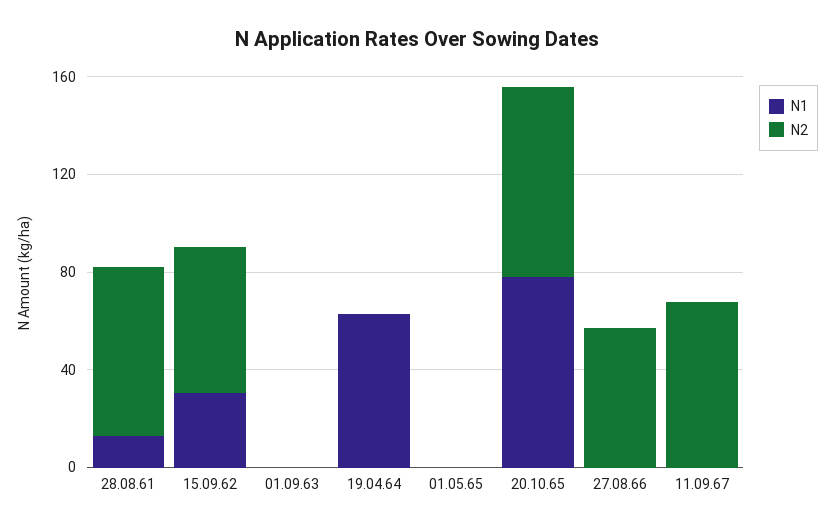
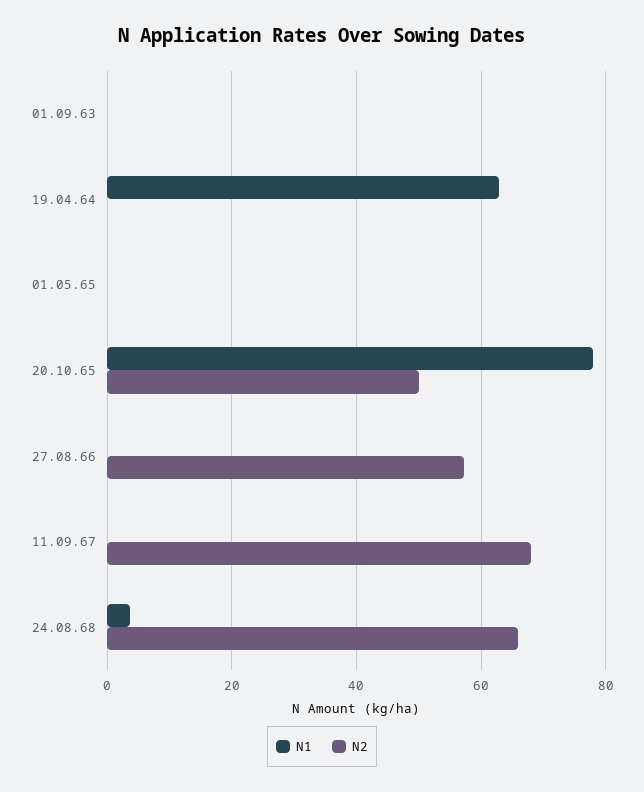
N1, 28.08.61: 10 -> none
N2, 28.08.61: 70 -> none
N1, 15.09.62: 30 -> none
N2, 15.09.62: 60 -> none
N2, 20.10.65: 80 -> 50
N1, 24.08.68: none -> 4
N2, 24.08.68: none -> 66

